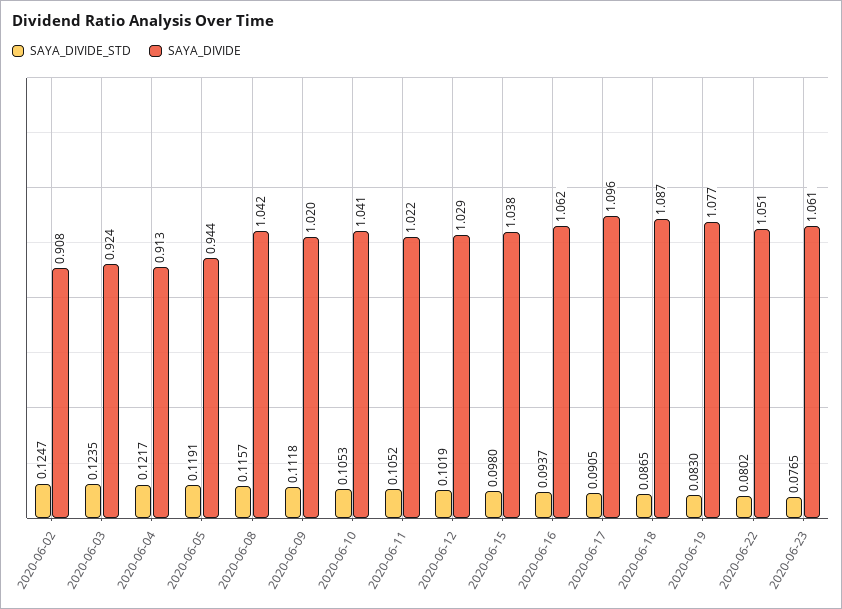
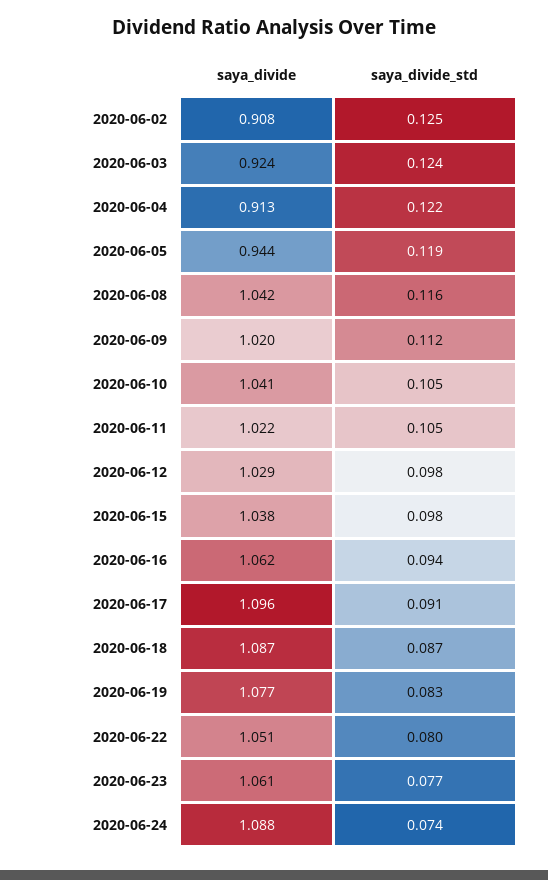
SAYA_DIVIDE_STD, 2020-06-12: 0.1019 -> 0.098
SAYA_DIVIDE, 2020-06-24: none -> 1.088
SAYA_DIVIDE_STD, 2020-06-24: none -> 0.074

